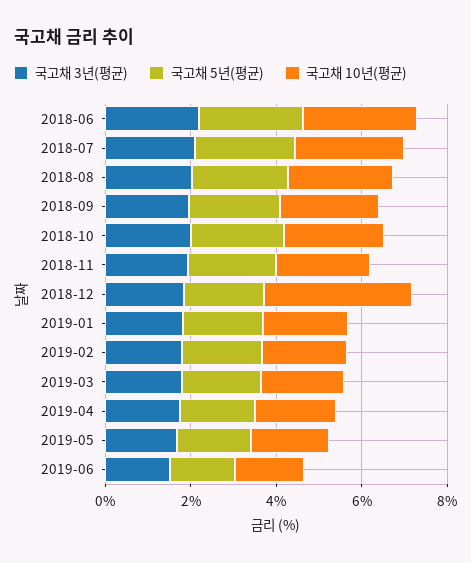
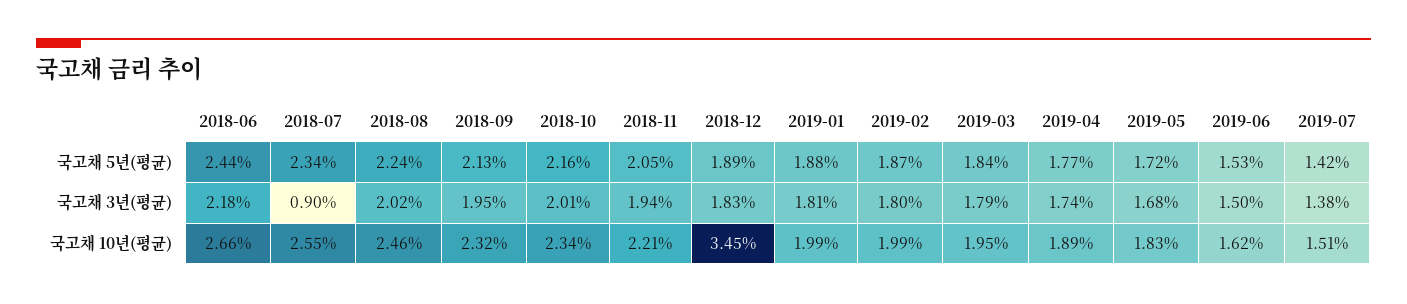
국고채 3년(평균), 2018-07: 2 -> 0.9
국고채 5년(평균), 2019-07: none -> 1.42
국고채 3년(평균), 2019-07: none -> 1.38
국고채 10년(평균), 2019-07: none -> 1.51

